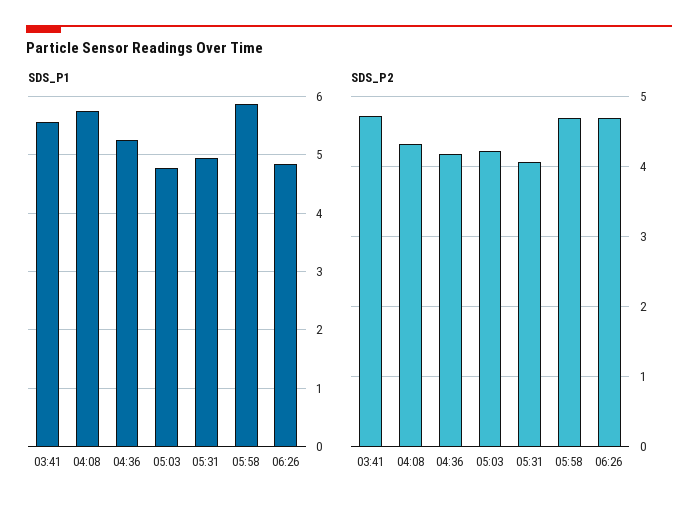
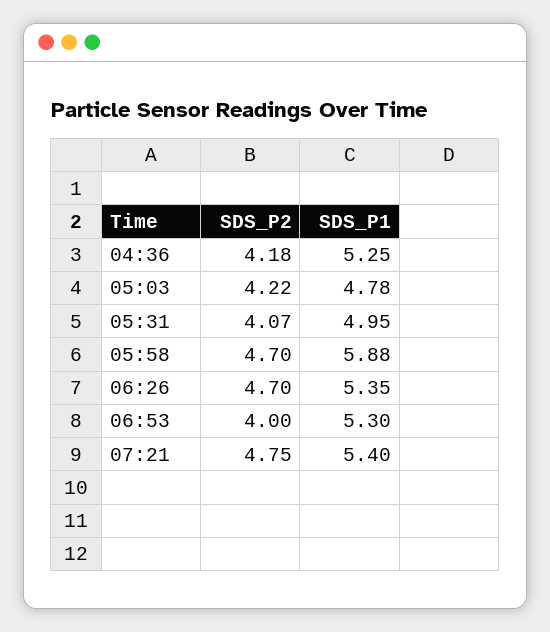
SDS_P1, 03:41: 5.6 -> none
SDS_P1, 04:08: 5.8 -> none
SDS_P1, 06:26: 4.8 -> 5.35
SDS_P2, 03:41: 4.7 -> none
SDS_P2, 04:08: 4.3 -> none
SDS_P2, 06:53: none -> 4
SDS_P1, 06:53: none -> 5.3
SDS_P2, 07:21: none -> 4.75
SDS_P1, 07:21: none -> 5.4

